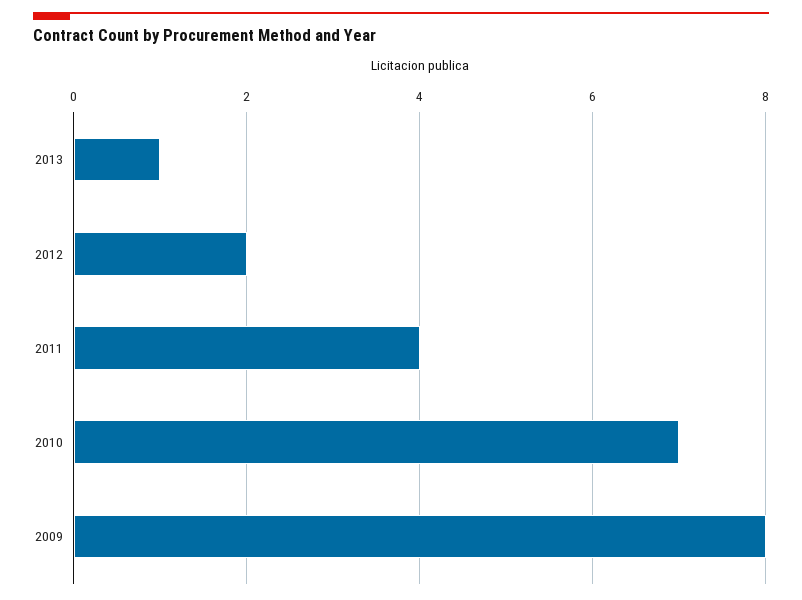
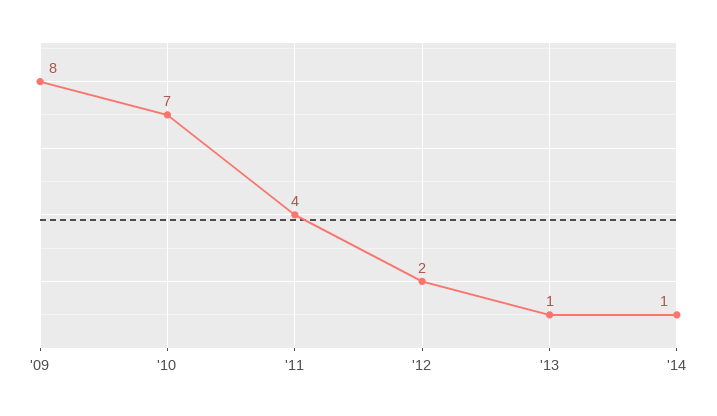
'14: none -> 1

